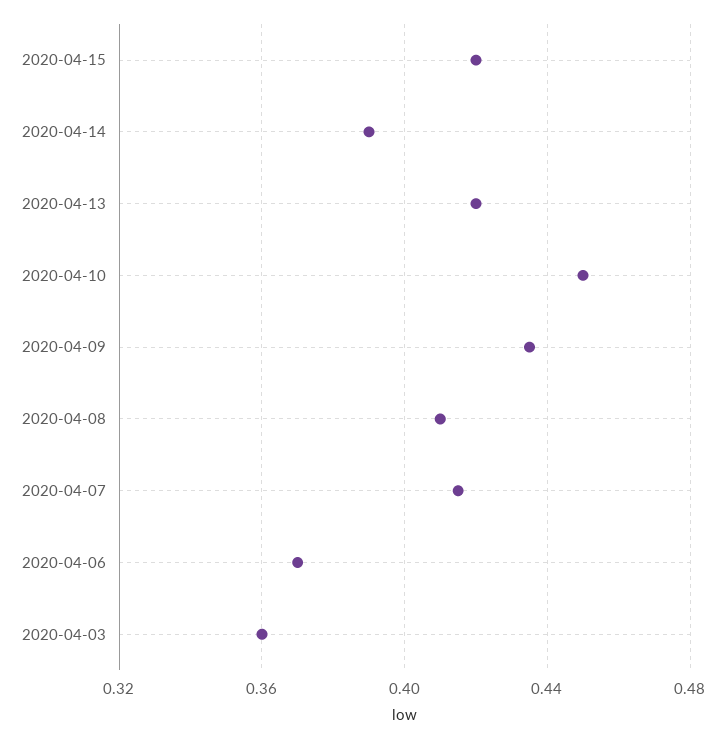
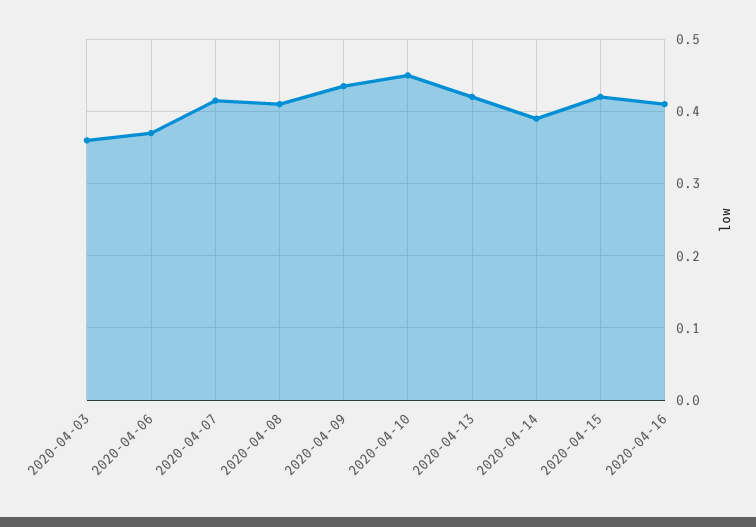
2020-04-16: none -> 0.41

